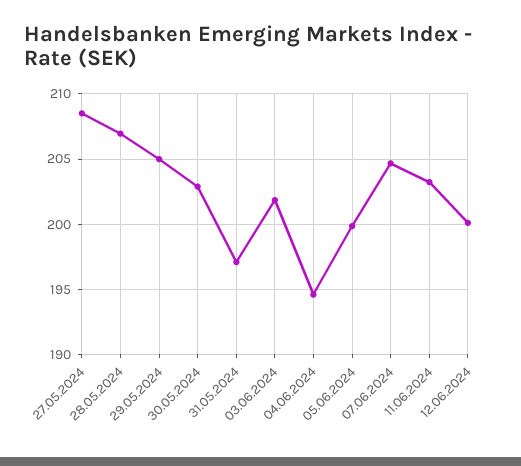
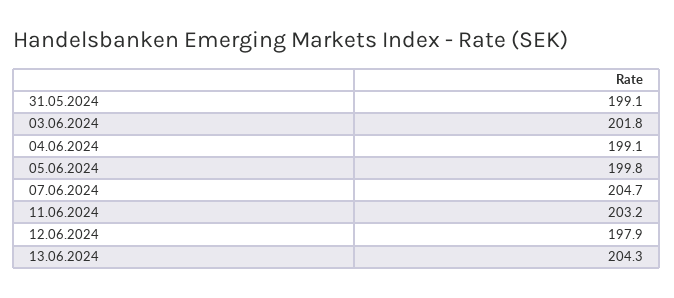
27.05.2024: 208.5 -> none
28.05.2024: 207 -> none
29.05.2024: 205 -> none
30.05.2024: 203 -> none
31.05.2024: 197 -> 199.1
04.06.2024: 194.5 -> 199.1
12.06.2024: 200 -> 197.9
13.06.2024: none -> 204.3

